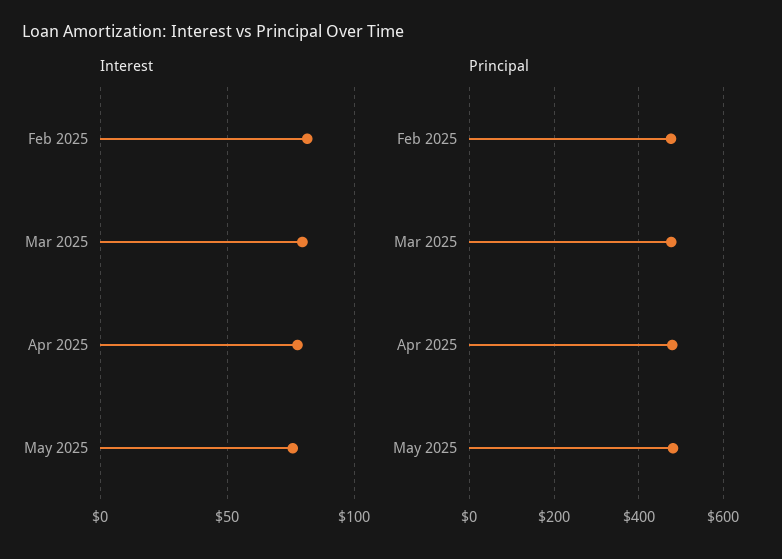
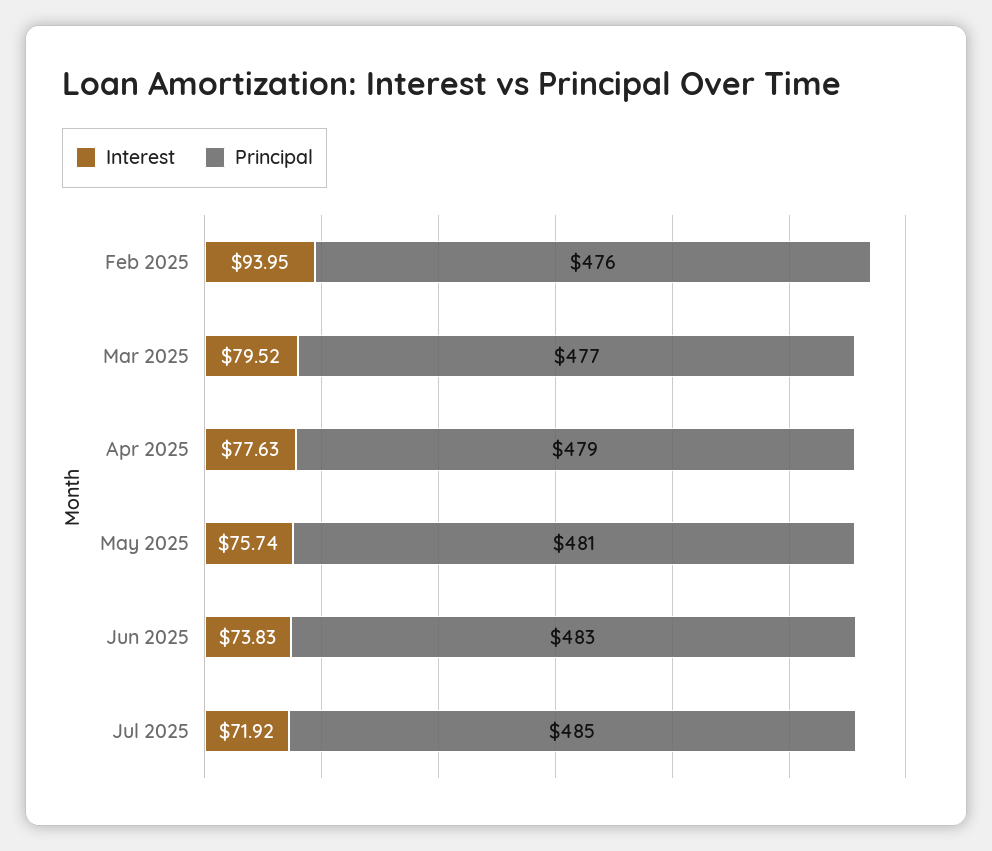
Interest, Feb 2025: 80 -> 93.95
Interest, Jun 2025: none -> 73.83
Principal, Jun 2025: none -> 483
Interest, Jul 2025: none -> 71.92
Principal, Jul 2025: none -> 485

